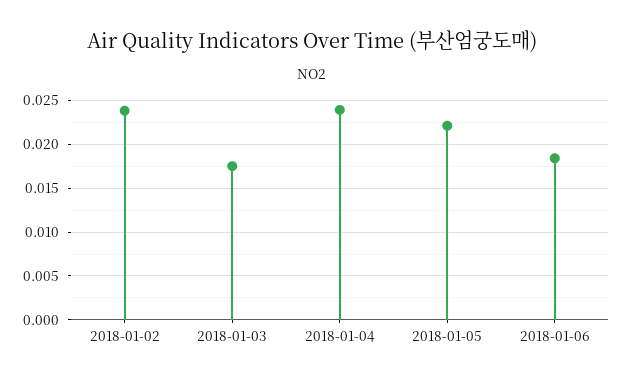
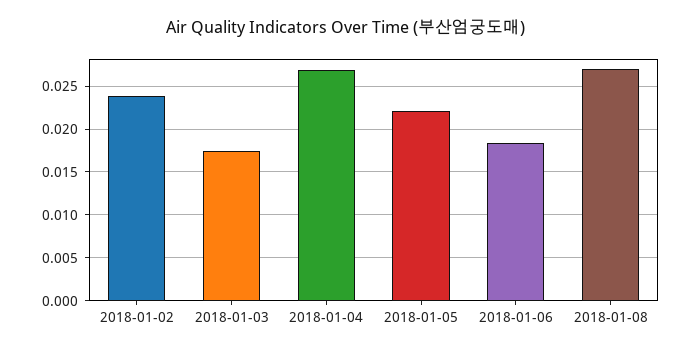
2018-01-04: 0.024 -> 0.027
2018-01-08: none -> 0.027

